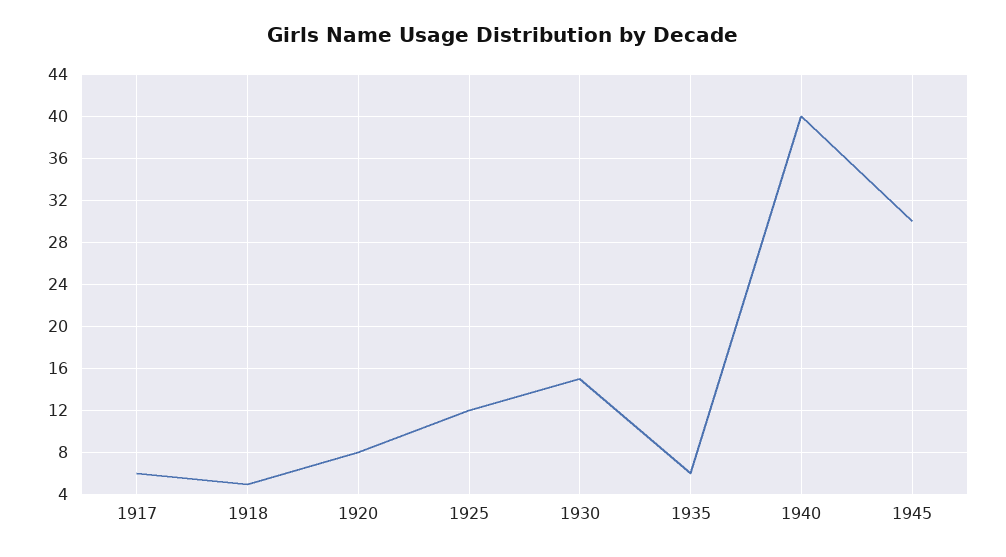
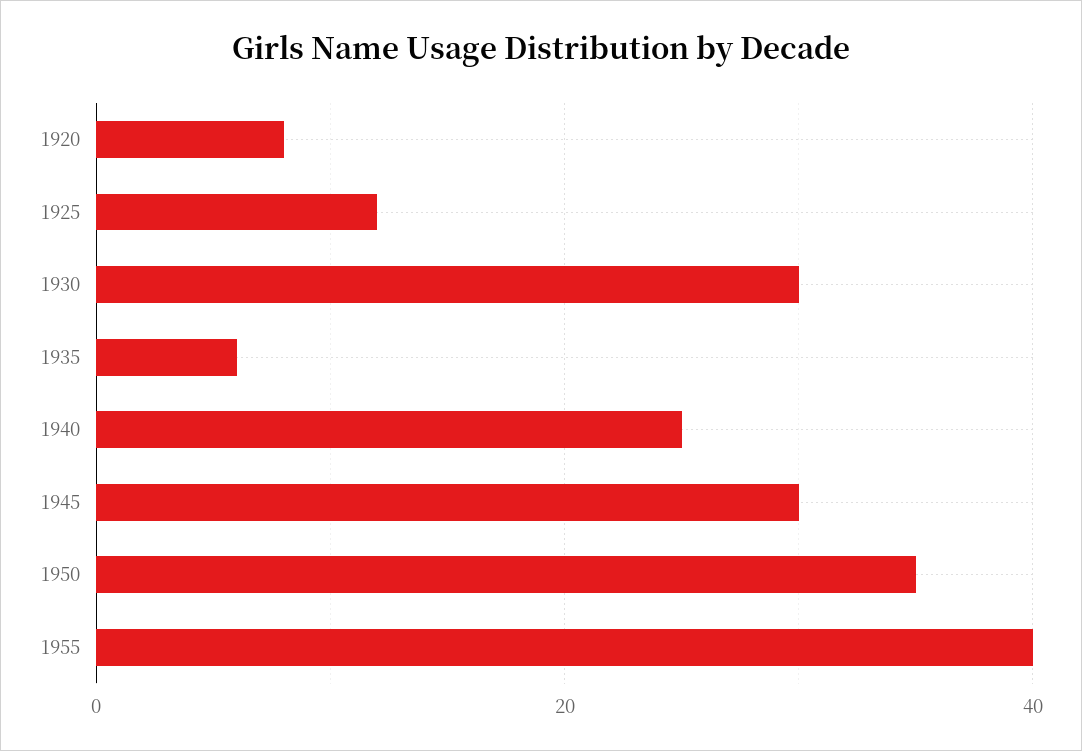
1917: 6 -> none
1918: 5 -> none
1930: 15 -> 30
1940: 40 -> 25
1950: none -> 35
1955: none -> 40

